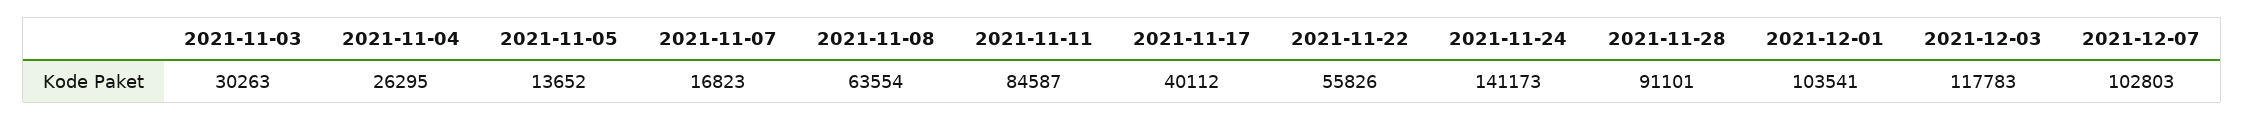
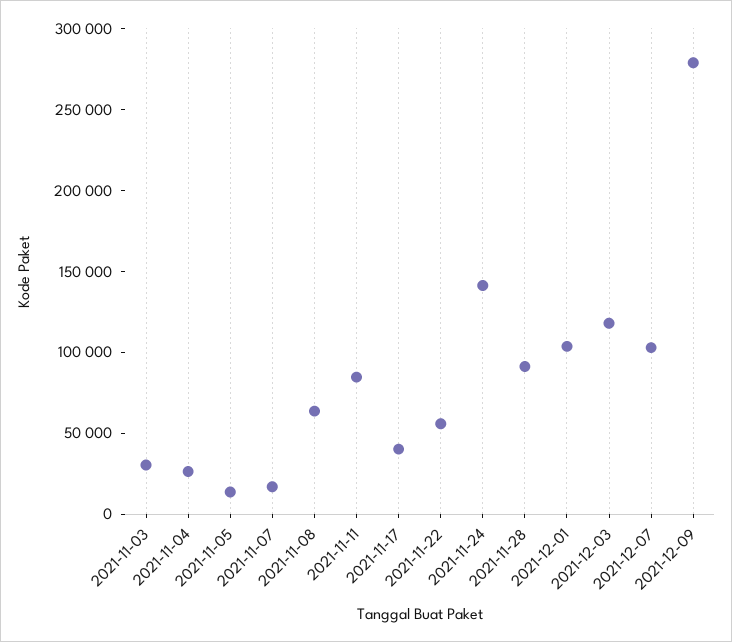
2021-12-09: none -> 280000

